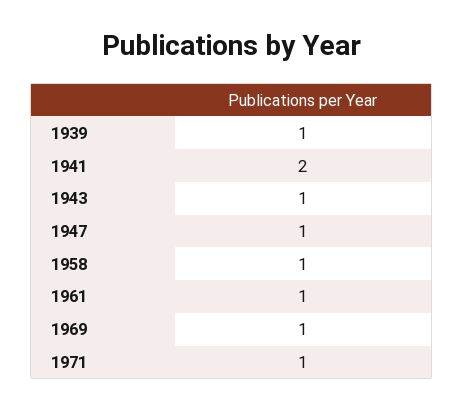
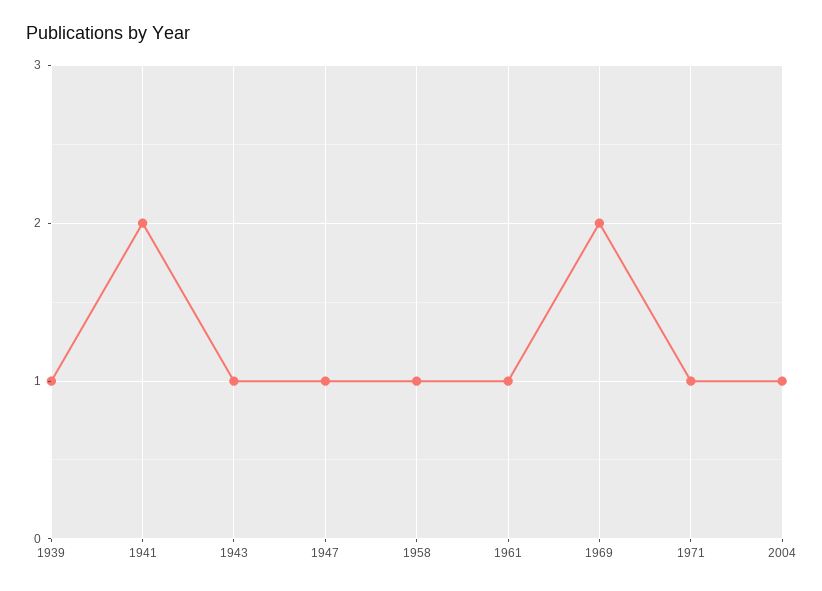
1969: 1 -> 2
2004: none -> 1

